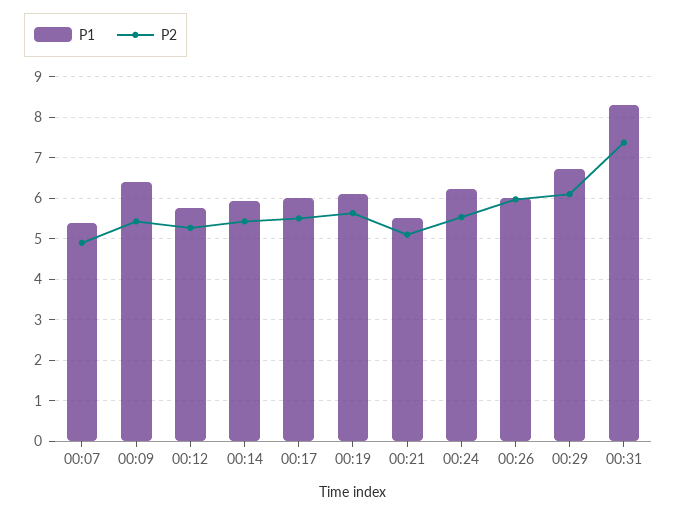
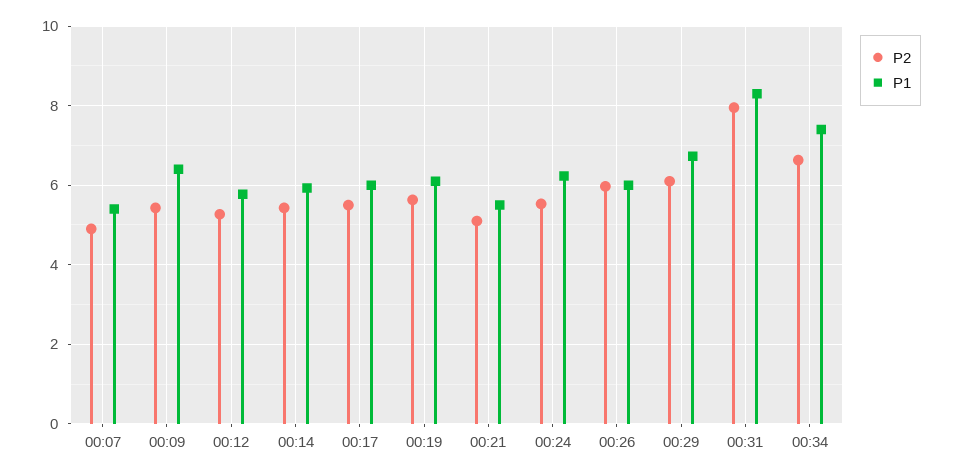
P2, 00:31: 7.4 -> 8
P2, 00:34: none -> 6.6
P1, 00:34: none -> 7.4

